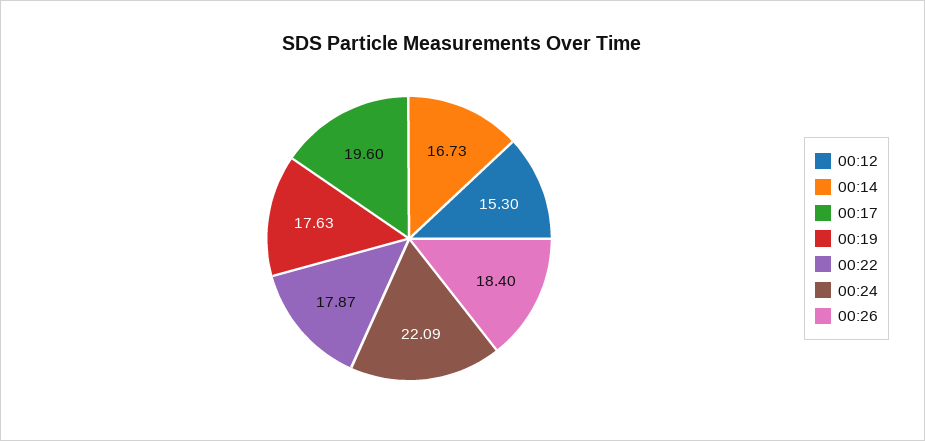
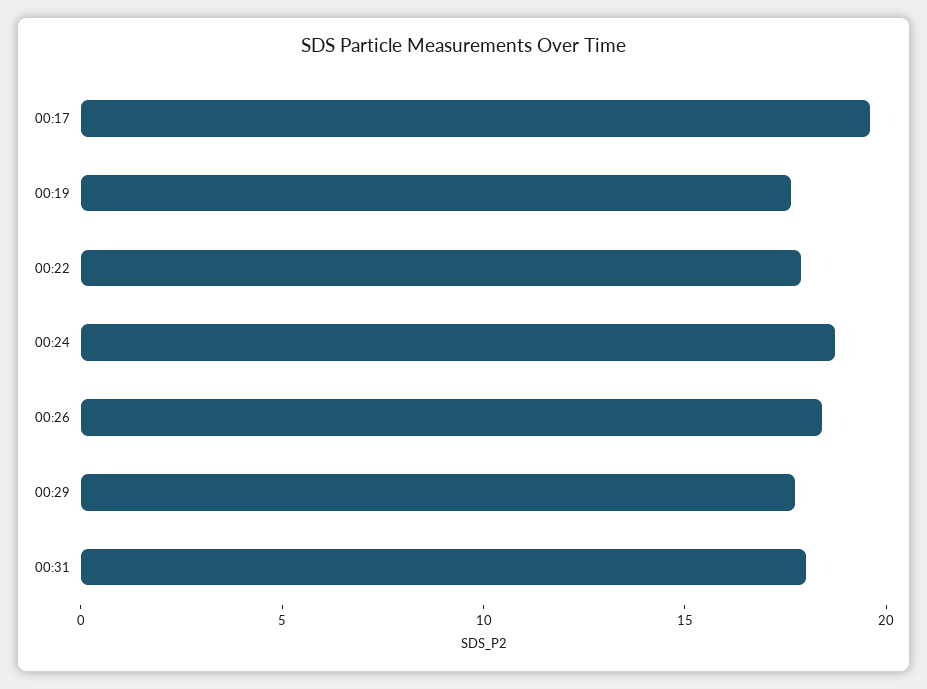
00:12: 15.3 -> none
00:14: 16.73 -> none
00:24: 22.09 -> 19
00:29: none -> 18
00:31: none -> 18

